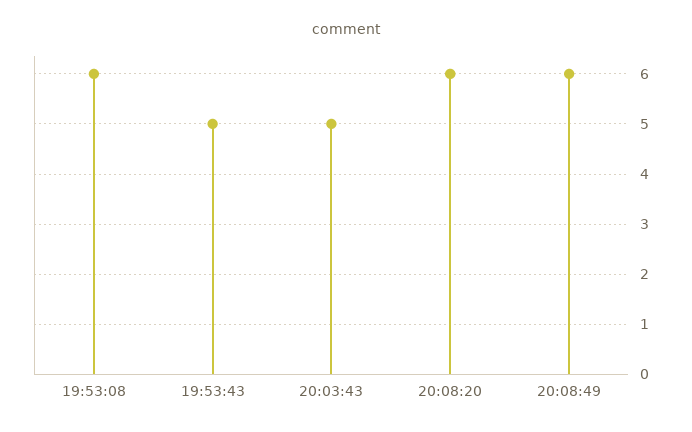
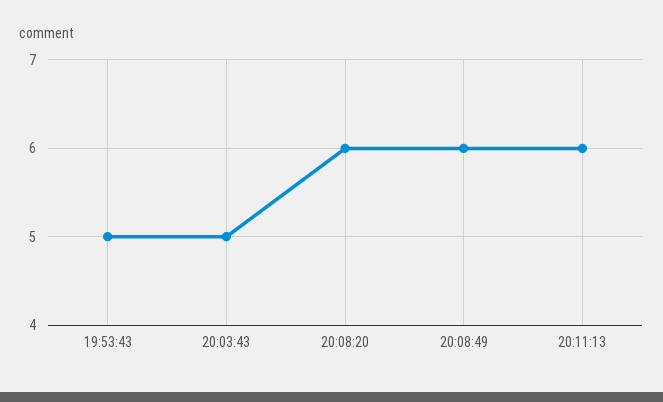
19:53:08: 6 -> none
20:11:13: none -> 6

